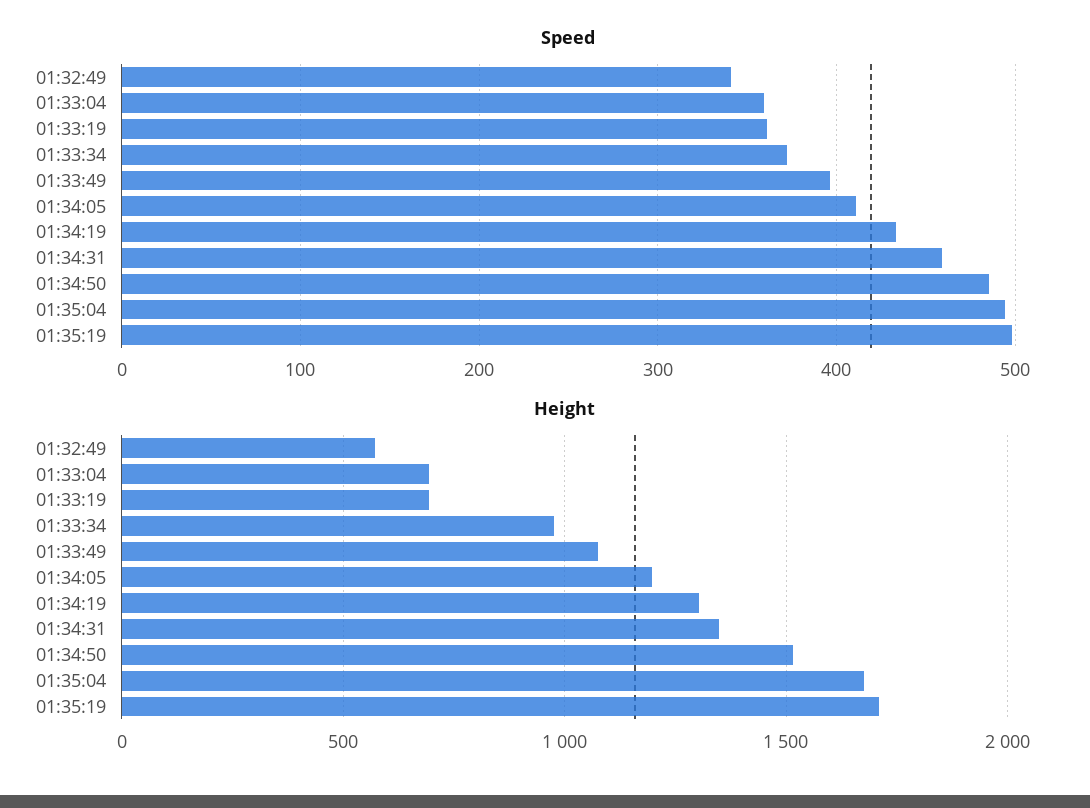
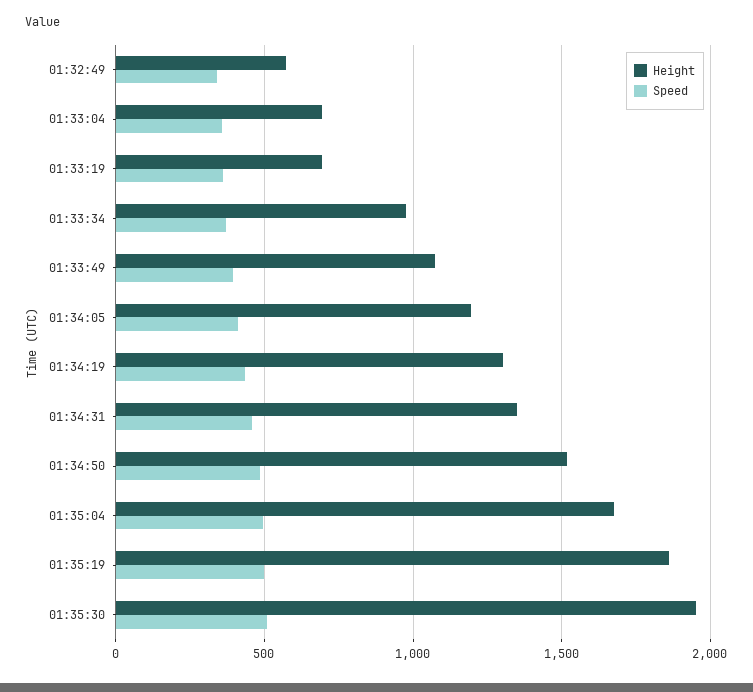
Height, 01:35:19: 1700 -> 1850
Height, 01:35:30: none -> 1950
Speed, 01:35:30: none -> 500

